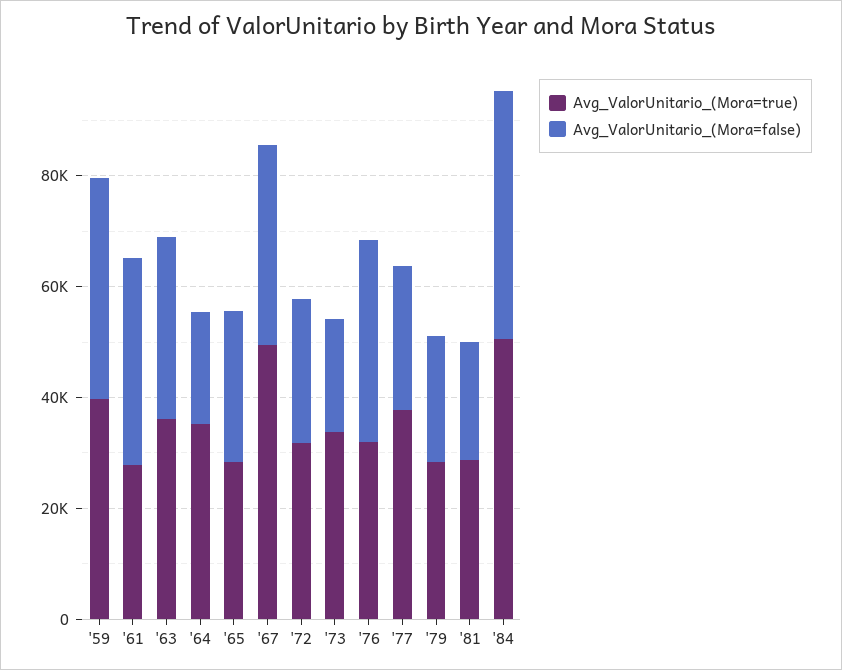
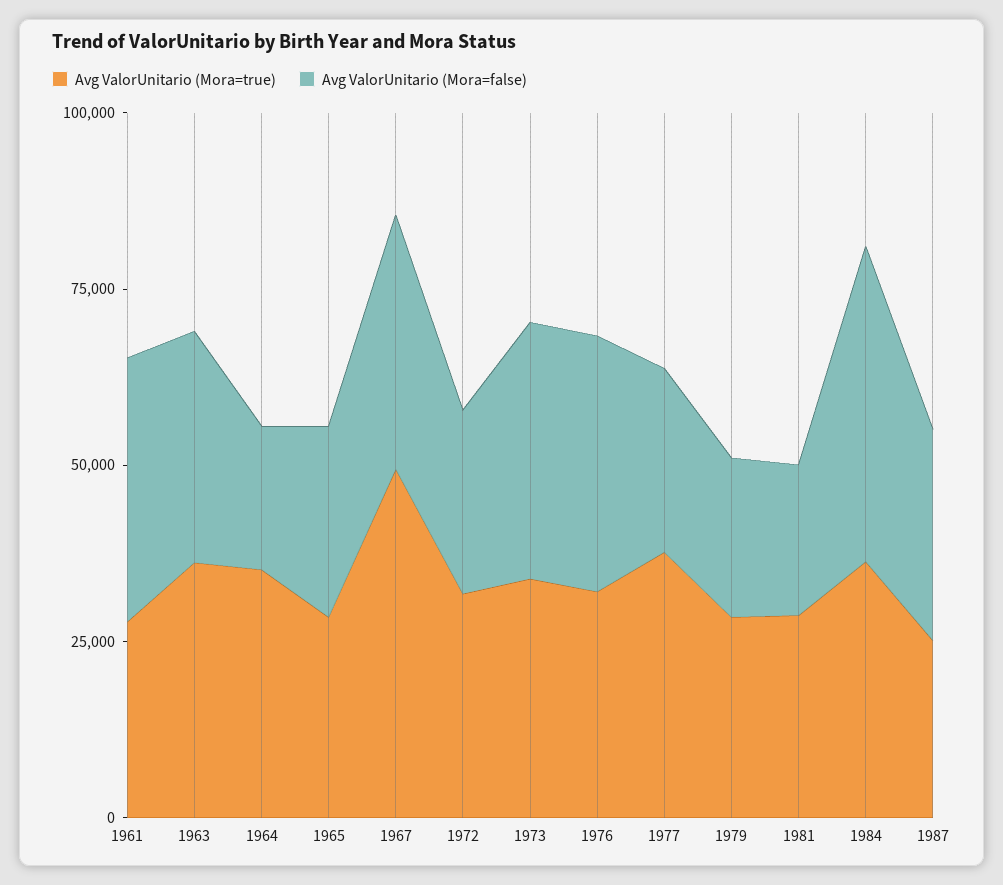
Avg_ValorUnitario_(Mora=true), '59: 40000 -> none
Avg_ValorUnitario_(Mora=false), '59: 40000 -> none
Avg_ValorUnitario_(Mora=false), '73: 20000 -> 35000
Avg_ValorUnitario_(Mora=true), '84: 50000 -> 35000
Avg_ValorUnitario_(Mora=true), 1987: none -> 25000
Avg_ValorUnitario_(Mora=false), 1987: none -> 30000

